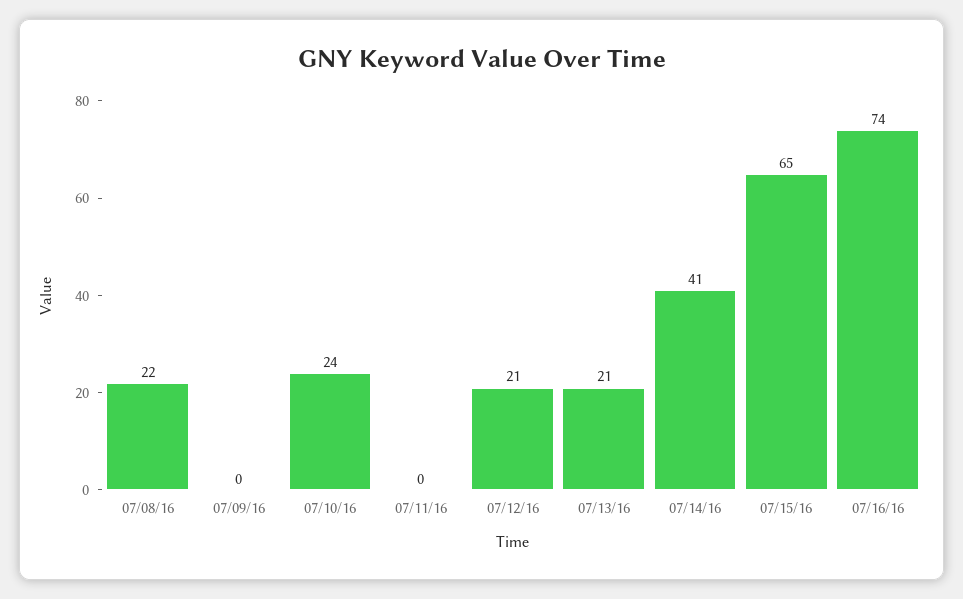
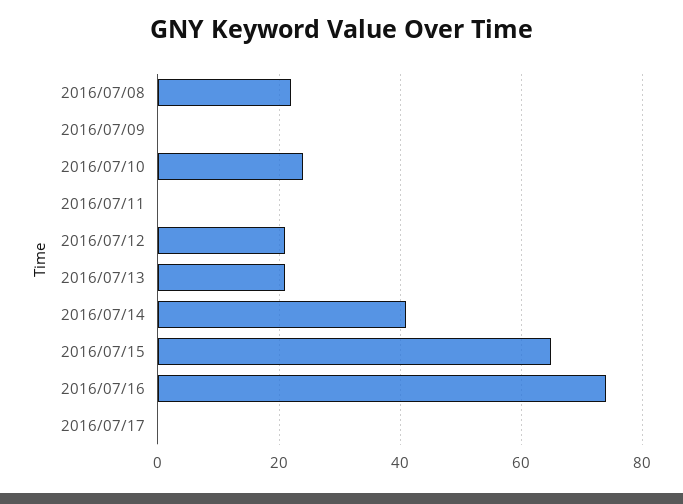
2016/07/17: none -> 0

